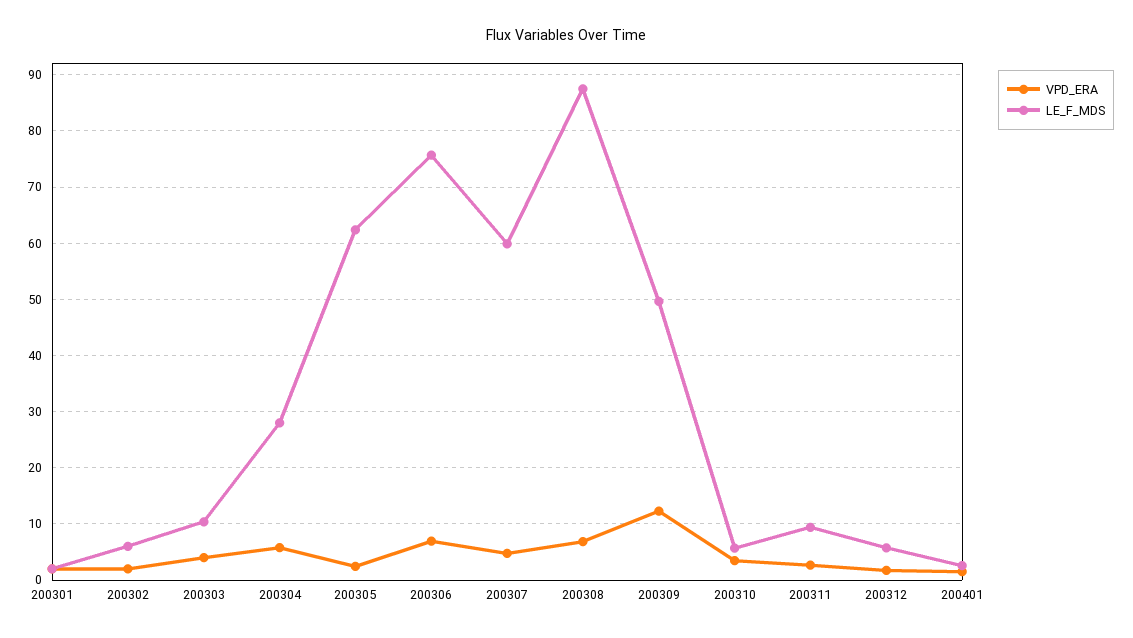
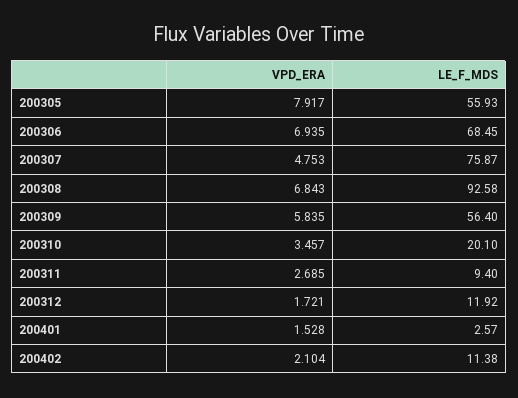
VPD_ERA, 200301: 2 -> none
LE_F_MDS, 200301: 2 -> none
VPD_ERA, 200302: 2 -> none
LE_F_MDS, 200302: 6 -> none
VPD_ERA, 200303: 4 -> none
LE_F_MDS, 200303: 10 -> none
VPD_ERA, 200304: 6 -> none
LE_F_MDS, 200304: 28 -> none
VPD_ERA, 200305: 2 -> 7.917
LE_F_MDS, 200305: 62 -> 55.93
LE_F_MDS, 200306: 76 -> 68.45
LE_F_MDS, 200307: 60 -> 75.87
LE_F_MDS, 200308: 88 -> 92.58
VPD_ERA, 200309: 12 -> 5.835
LE_F_MDS, 200309: 50 -> 56.4
LE_F_MDS, 200310: 6 -> 20.1
LE_F_MDS, 200312: 6 -> 11.92
VPD_ERA, 200402: none -> 2.104
LE_F_MDS, 200402: none -> 11.38

